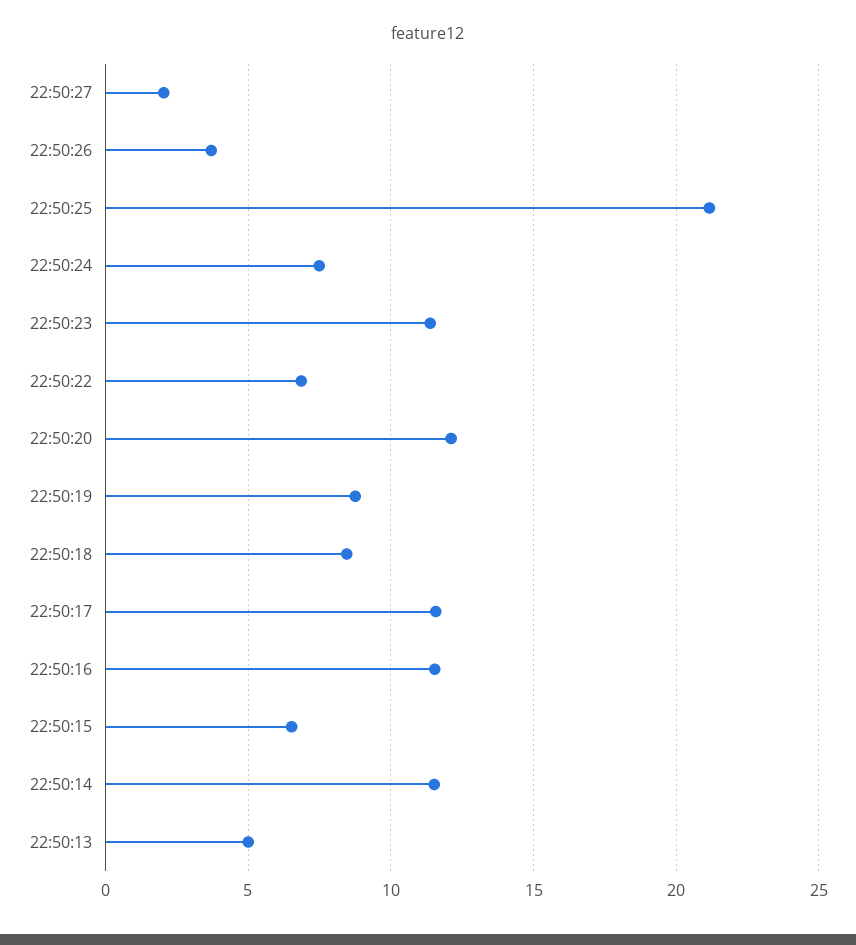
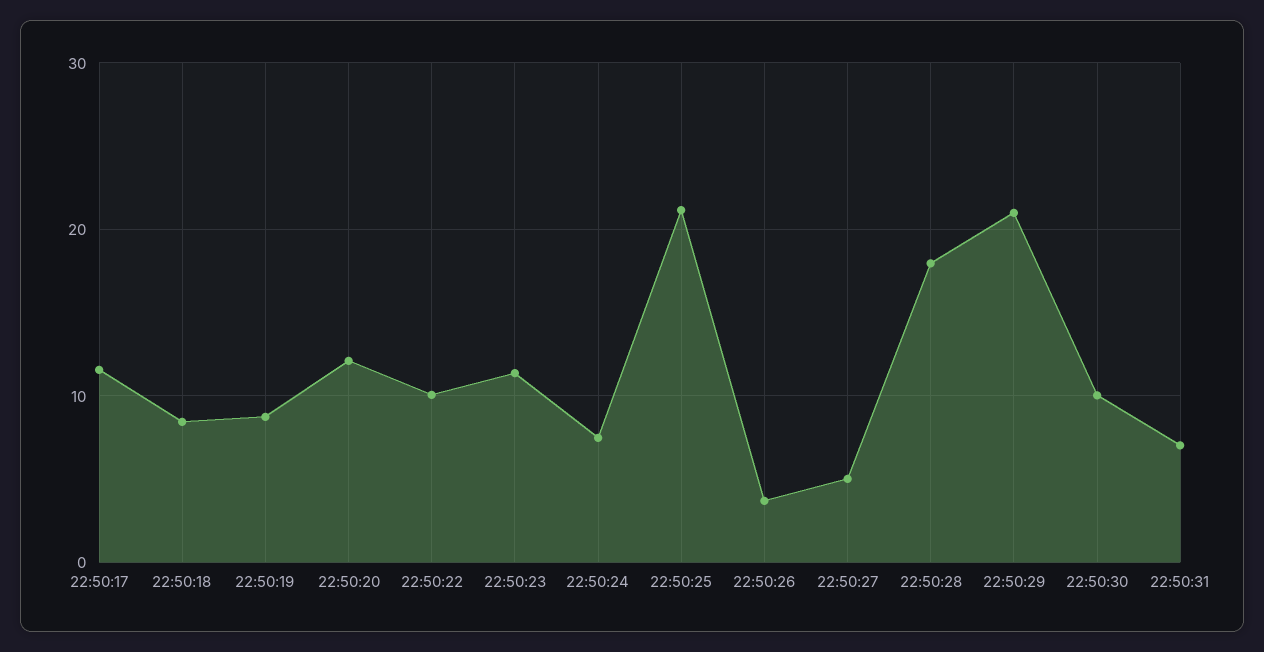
22:50:27: 2 -> 5
22:50:22: 7 -> 10
22:50:16: 11.5 -> none
22:50:15: 6.5 -> none
22:50:14: 11.5 -> none
22:50:13: 5 -> none
22:50:28: none -> 18
22:50:29: none -> 21
22:50:30: none -> 10
22:50:31: none -> 7

